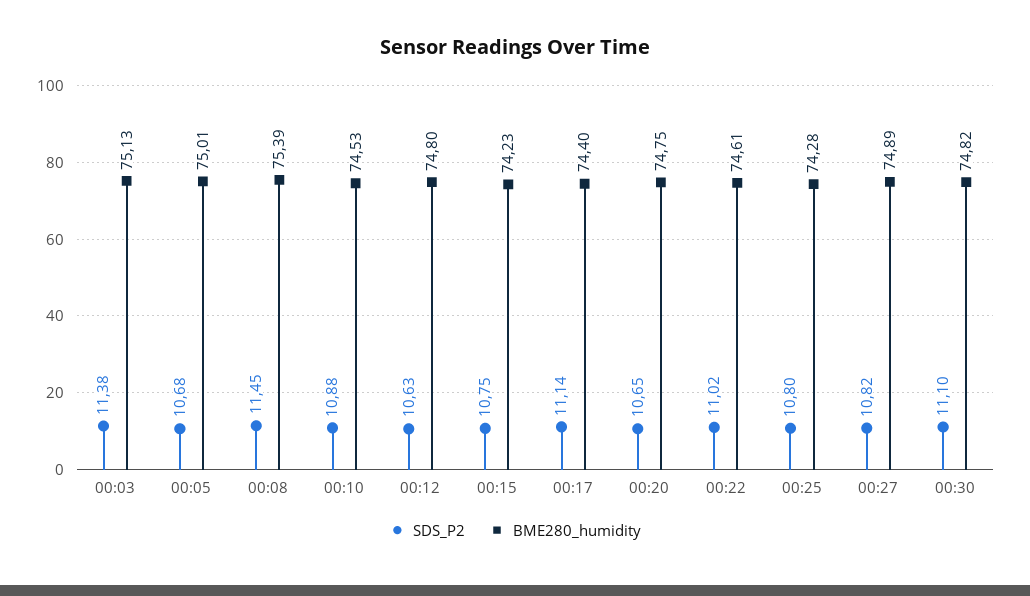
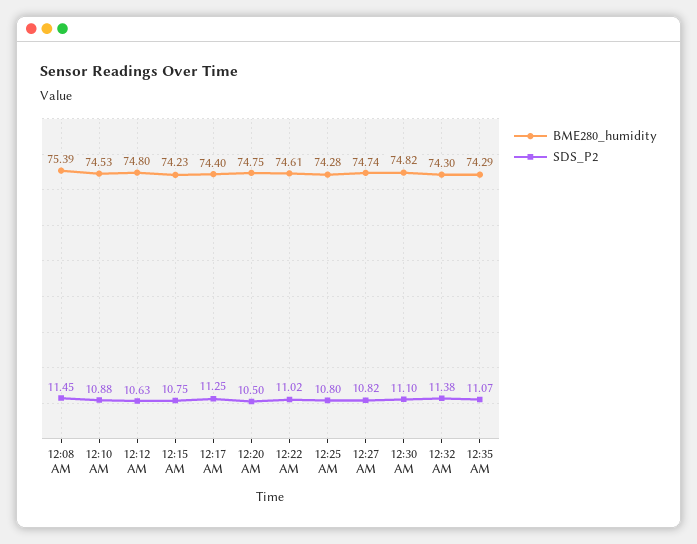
SDS_P2, 00:03: 11.38 -> none
BME280_humidity, 00:03: 75.13 -> none
SDS_P2, 00:05: 10.68 -> none
BME280_humidity, 00:05: 75.01 -> none
SDS_P2, 00:17: 11.14 -> 11.25
SDS_P2, 00:20: 10.65 -> 10.5
BME280_humidity, 00:27: 74.89 -> 74.74
BME280_humidity, 12:32 AM: none -> 74.3
SDS_P2, 12:32 AM: none -> 11.38
BME280_humidity, 12:35 AM: none -> 74.29
SDS_P2, 12:35 AM: none -> 11.07

